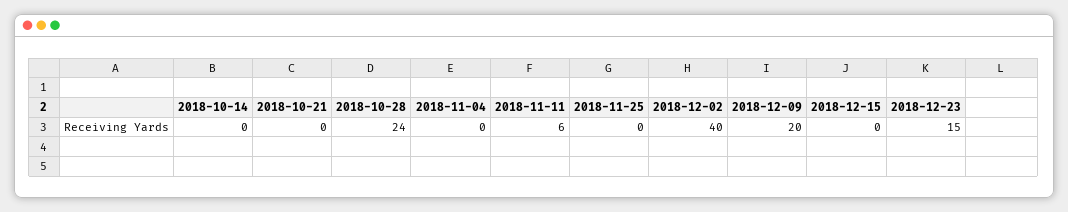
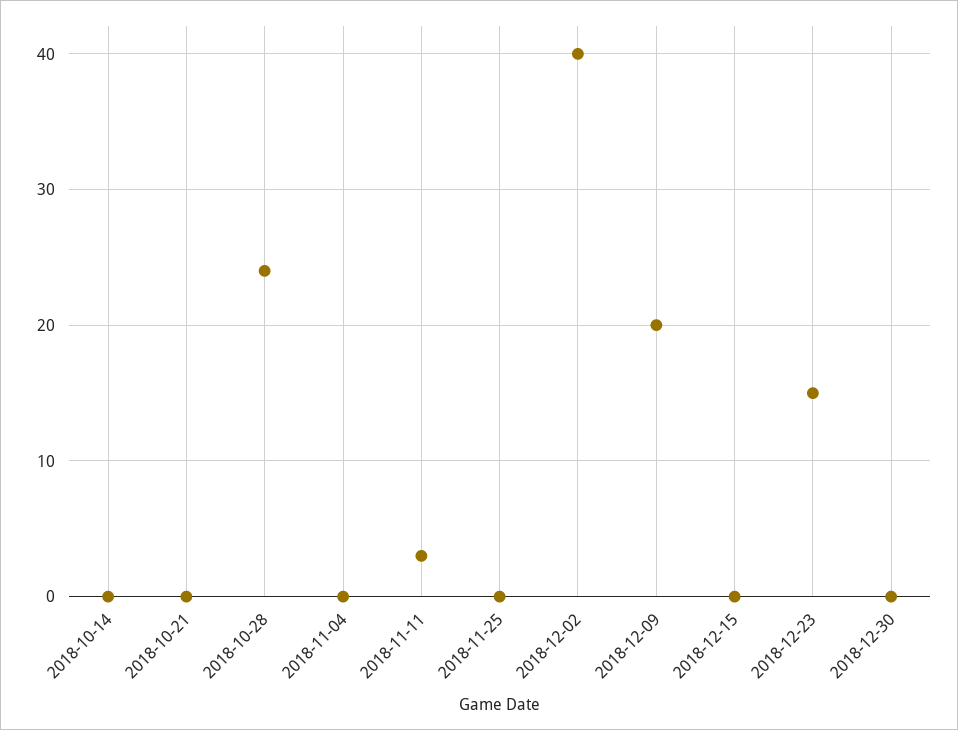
2018-11-11: 6 -> 3
2018-12-30: none -> 0

